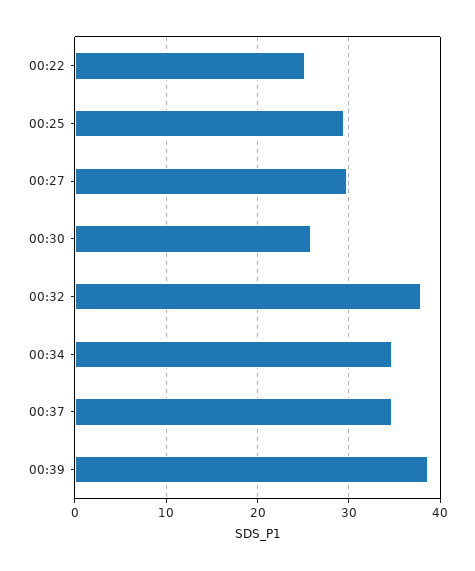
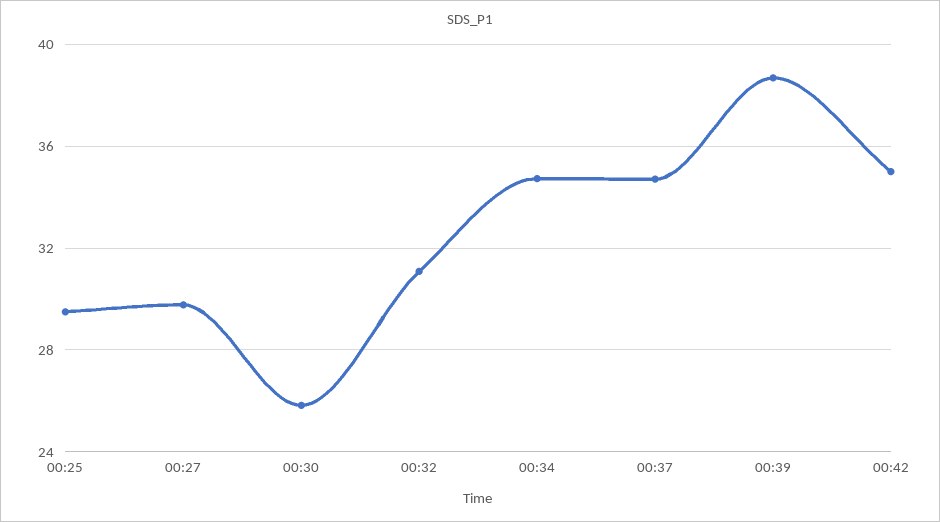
00:22: 25 -> none
00:32: 38 -> 31
00:42: none -> 35

